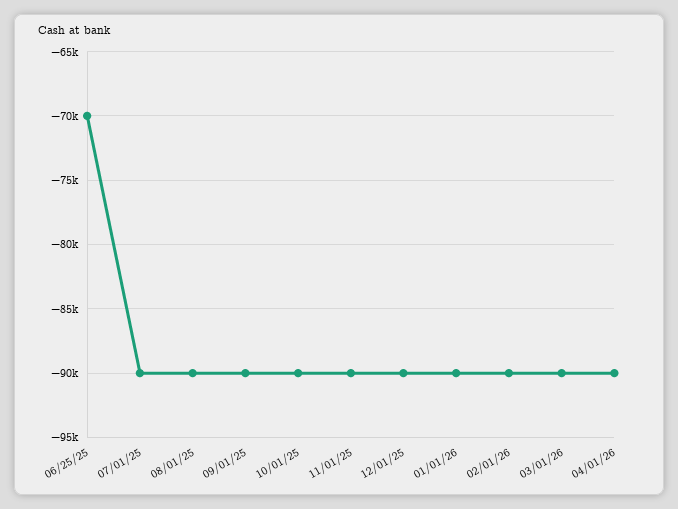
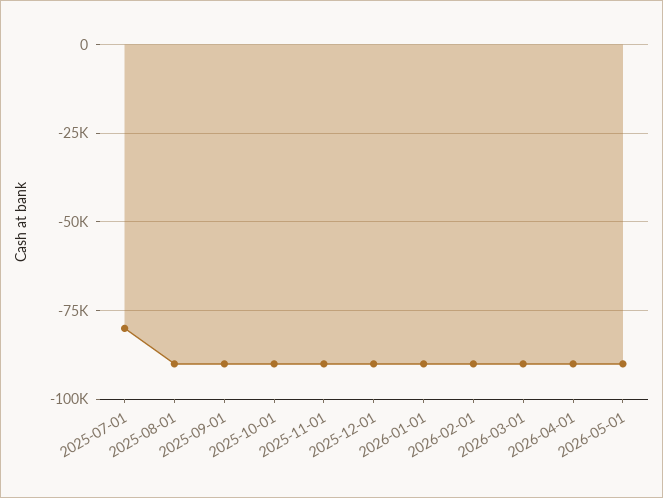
06/25/25: -70000 -> none
07/01/25: -90000 -> -80000
2026-05-01: none -> -90000

